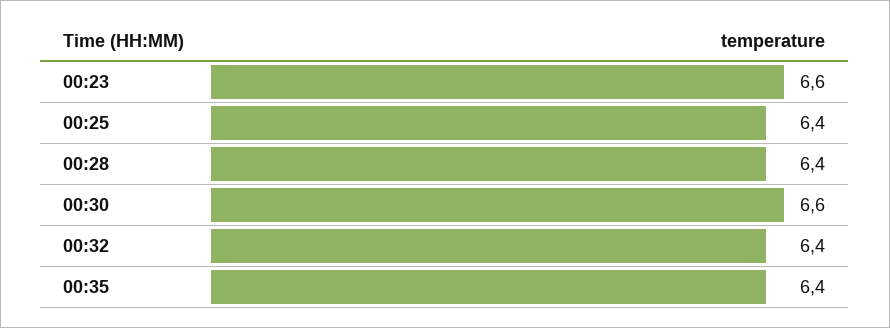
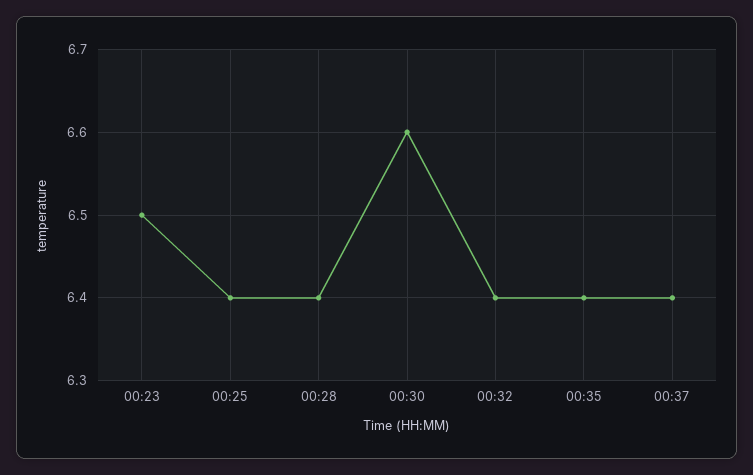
00:23: 6.6 -> 6.5
00:37: none -> 6.4

